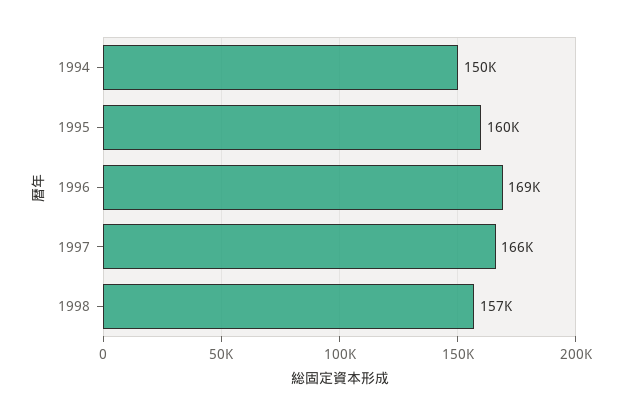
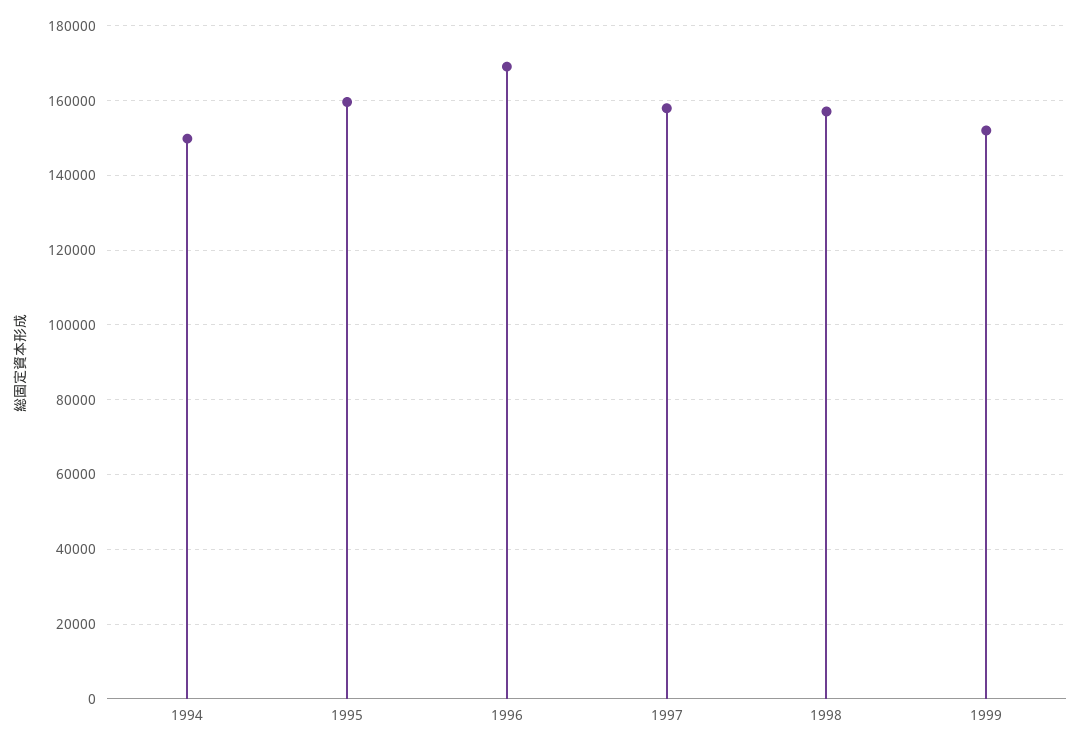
1997: 166000 -> 158000
1999: none -> 152000

